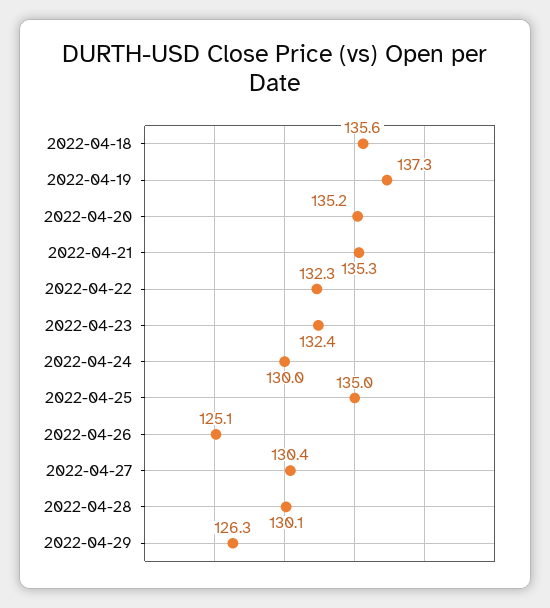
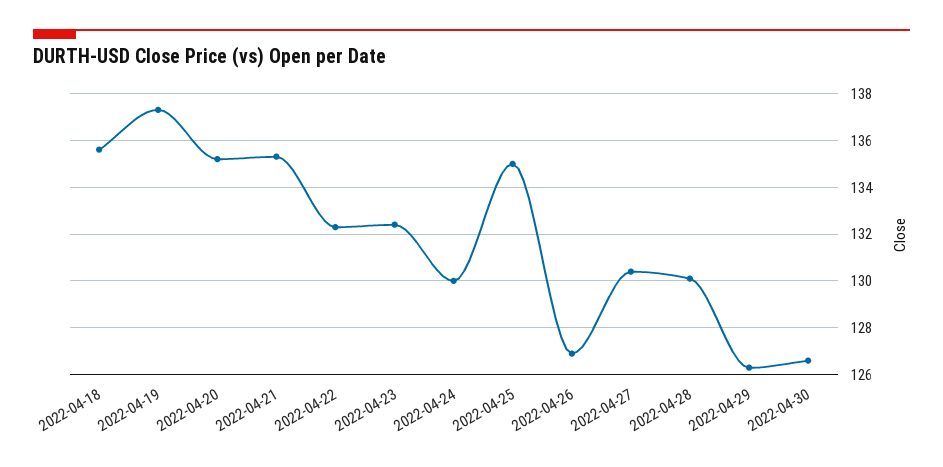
2022-04-26: 125.1 -> 127
2022-04-30: none -> 126.5

